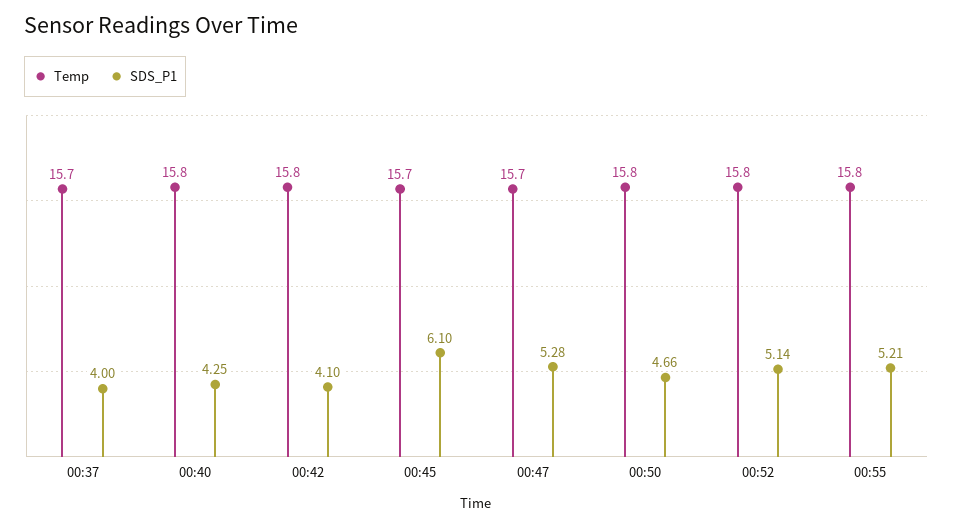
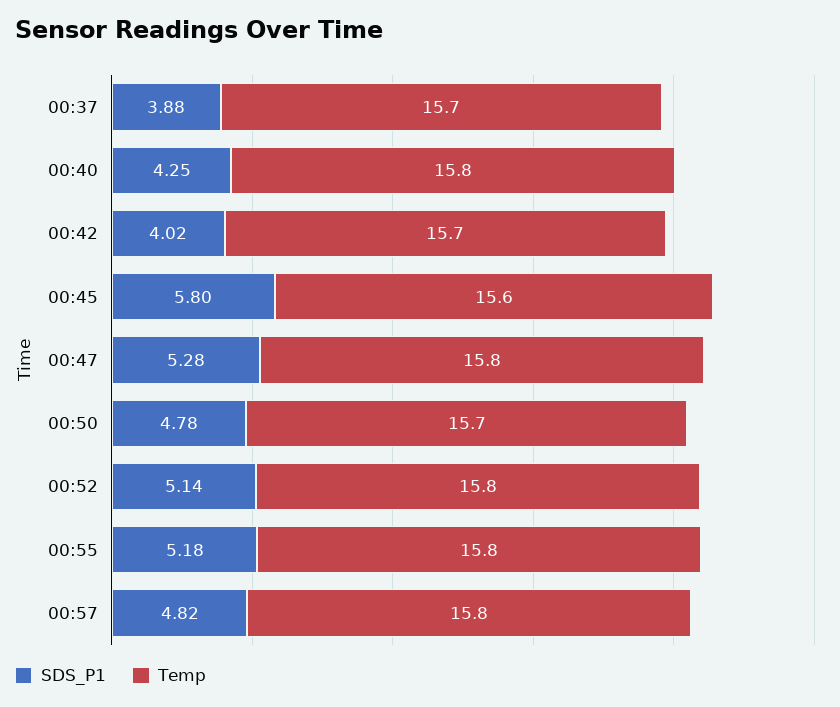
SDS_P1, 00:37: 4 -> 3.88
Temp, 00:42: 15.8 -> 15.7
SDS_P1, 00:42: 4.1 -> 4.02
Temp, 00:45: 15.7 -> 15.6
SDS_P1, 00:45: 6.1 -> 5.8
Temp, 00:47: 15.7 -> 15.8
Temp, 00:50: 15.8 -> 15.7
SDS_P1, 00:50: 4.66 -> 4.78
SDS_P1, 00:55: 5.21 -> 5.18
SDS_P1, 00:57: none -> 4.82
Temp, 00:57: none -> 15.8

